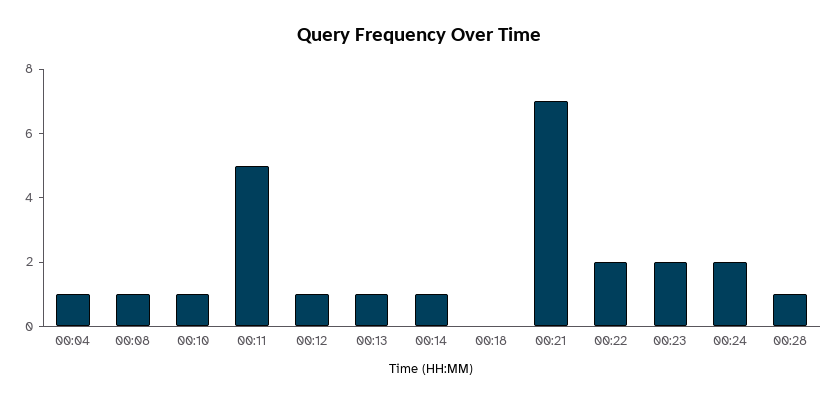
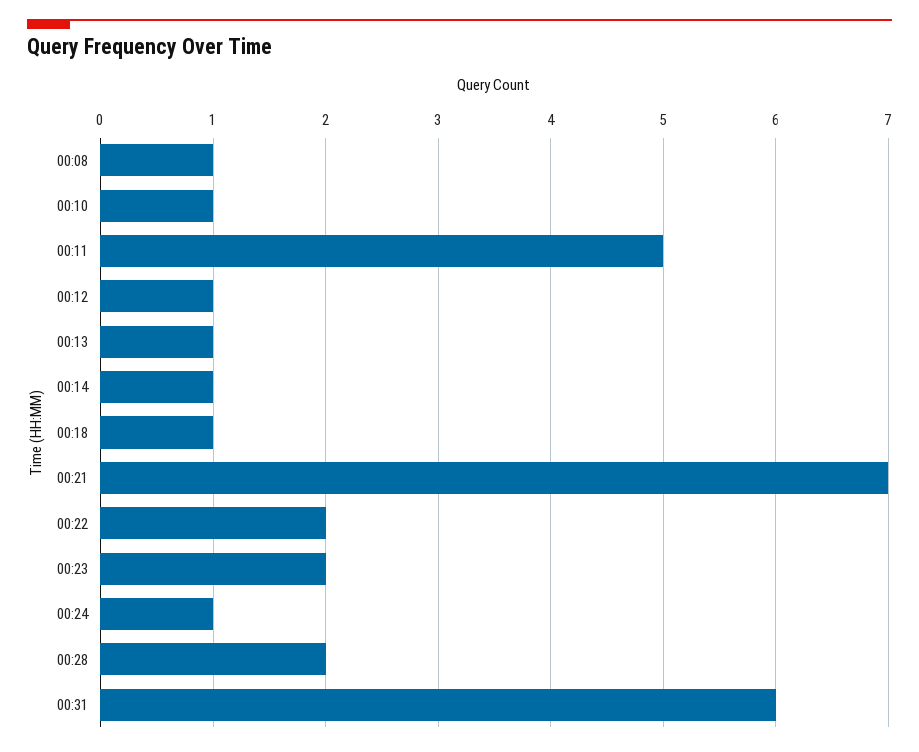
00:04: 1 -> none
00:18: 0 -> 1
00:24: 2 -> 1
00:28: 1 -> 2
00:31: none -> 6

